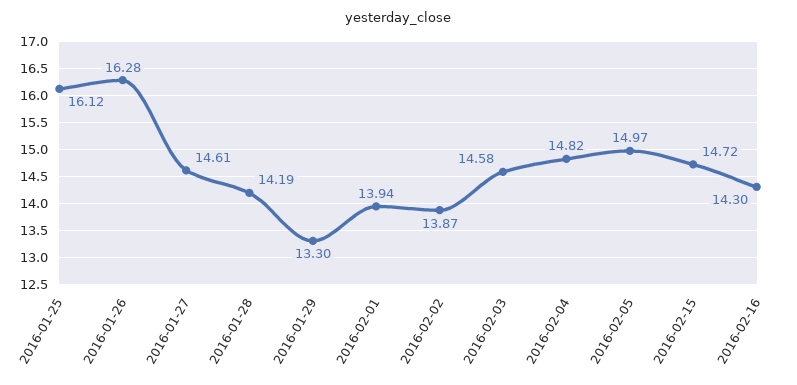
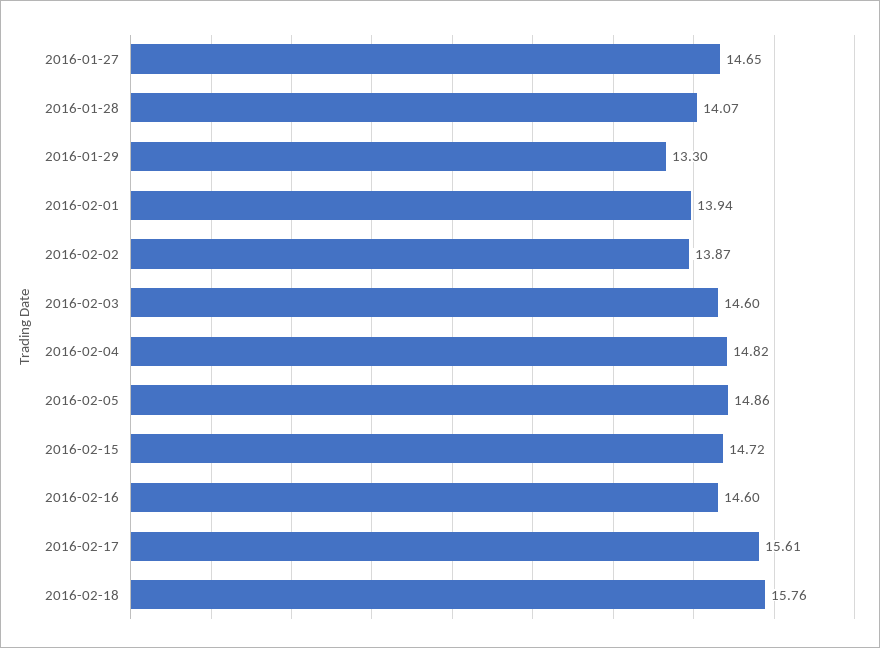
2016-01-25: 16.12 -> none
2016-01-26: 16.28 -> none
2016-01-27: 14.61 -> 14.65
2016-01-28: 14.19 -> 14.07
2016-02-03: 14.58 -> 14.6
2016-02-05: 14.97 -> 14.86
2016-02-16: 14.3 -> 14.6
2016-02-17: none -> 15.61
2016-02-18: none -> 15.76

